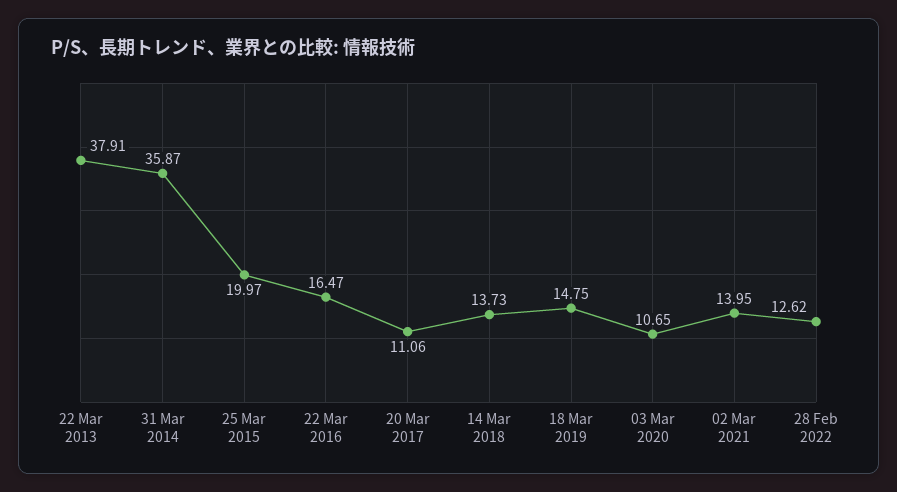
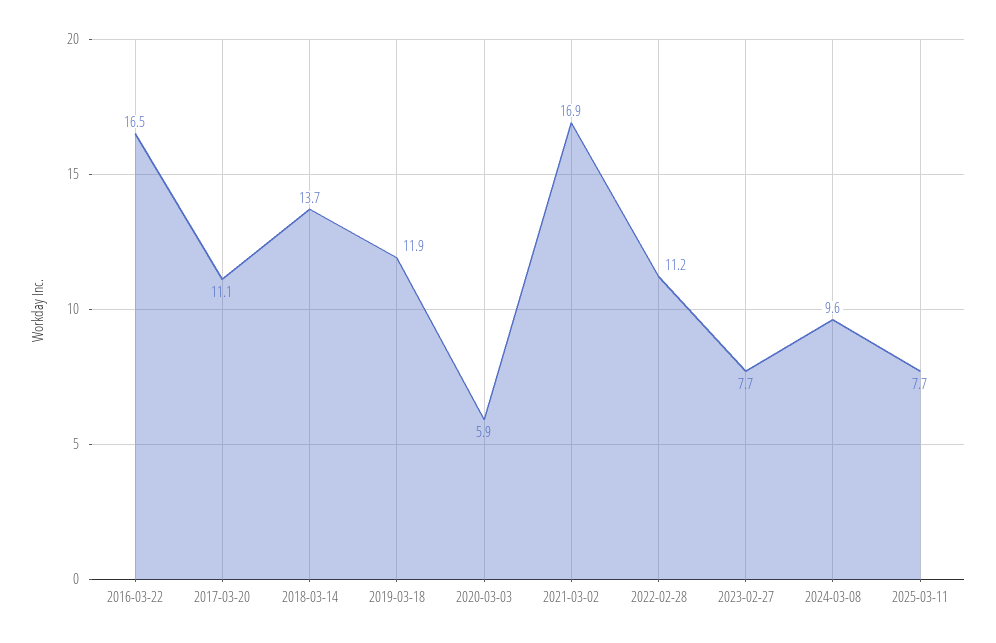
22 Mar 2013: 37.91 -> none
31 Mar 2014: 35.87 -> none
25 Mar 2015: 19.97 -> none
18 Mar 2019: 14.75 -> 11.9
03 Mar 2020: 10.65 -> 5.9
02 Mar 2021: 13.95 -> 16.9
28 Feb 2022: 12.62 -> 11.2
2023-02-27: none -> 7.7
2024-03-08: none -> 9.6
2025-03-11: none -> 7.7

